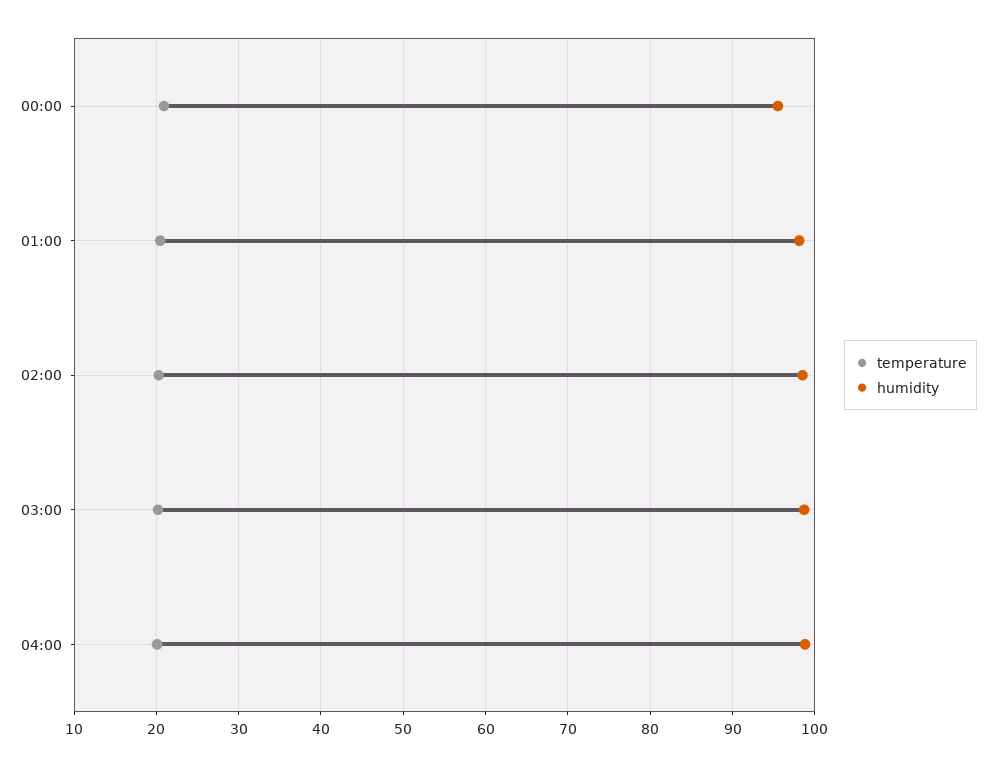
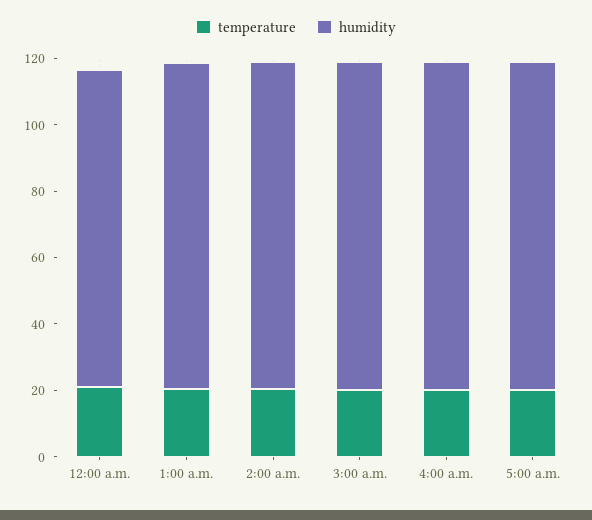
temperature, 5:00 a.m.: none -> 20
humidity, 5:00 a.m.: none -> 100

